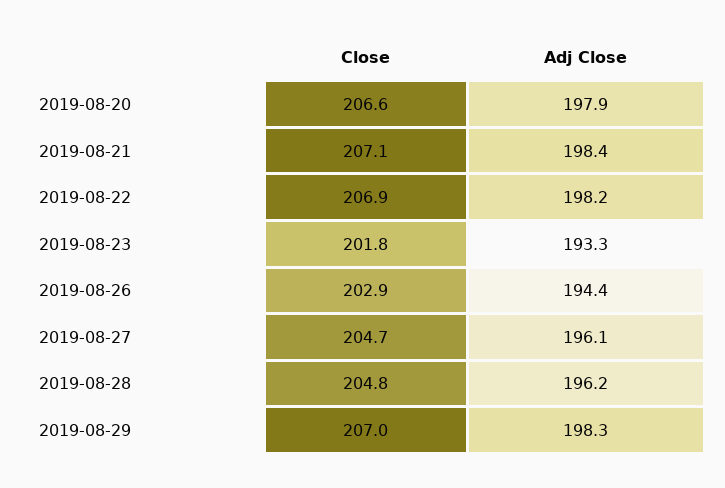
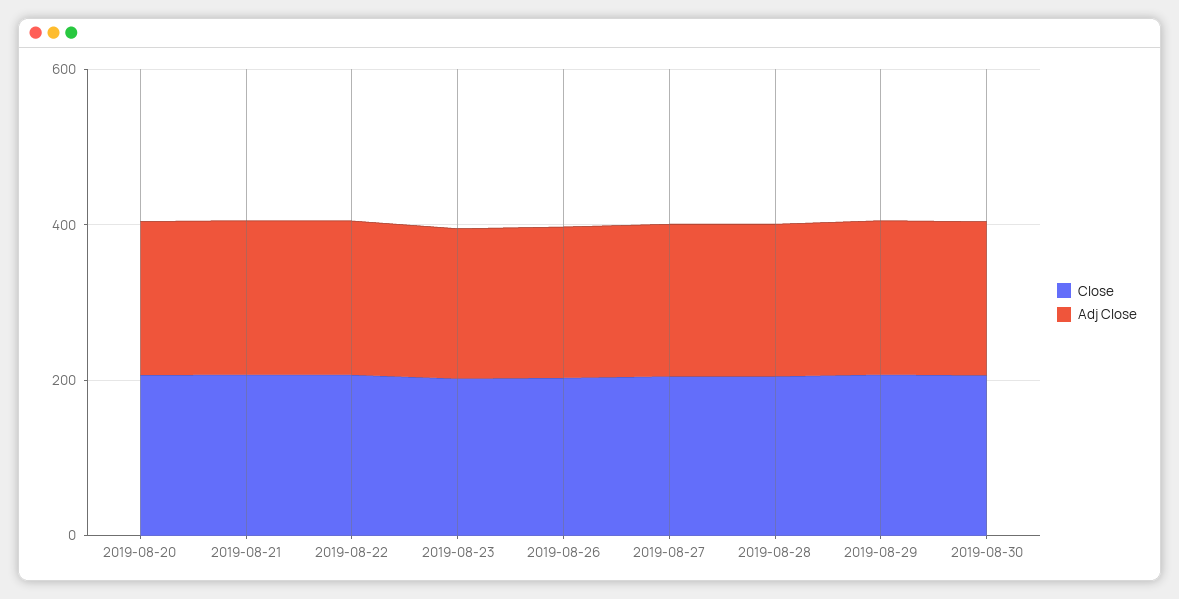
Close, 2019-08-30: none -> 200
Adj Close, 2019-08-30: none -> 200

